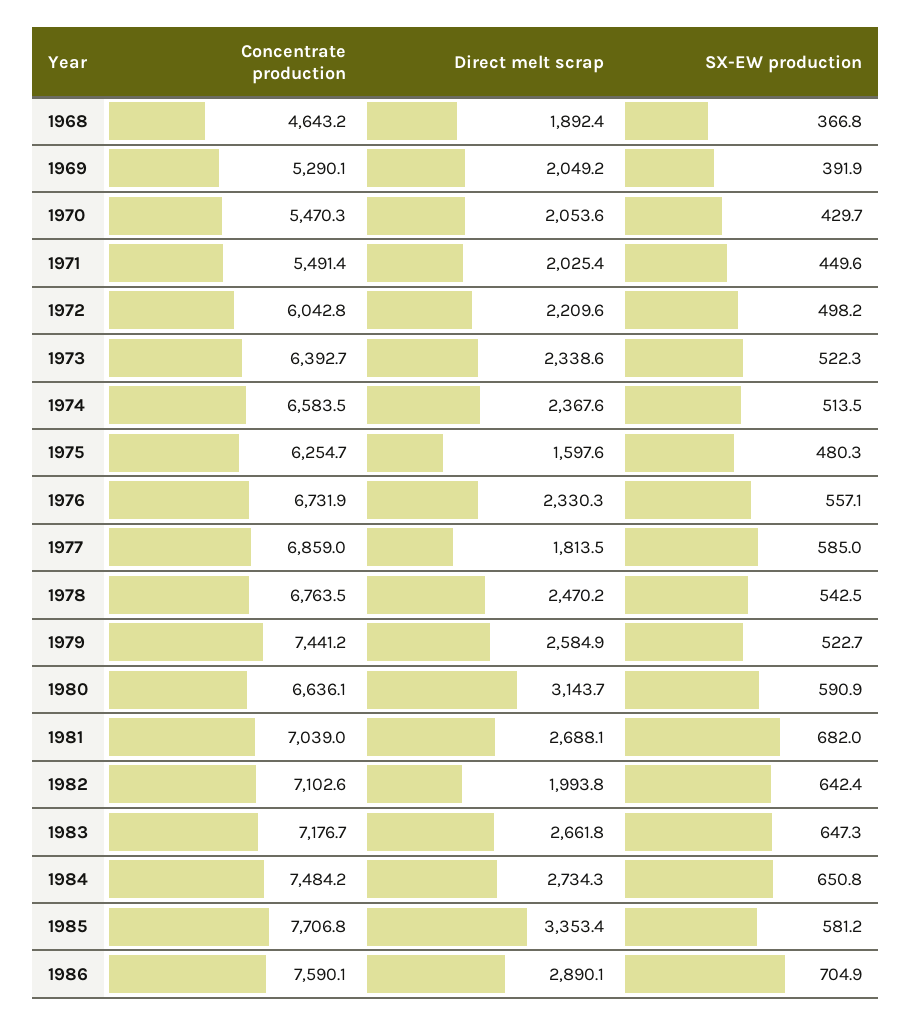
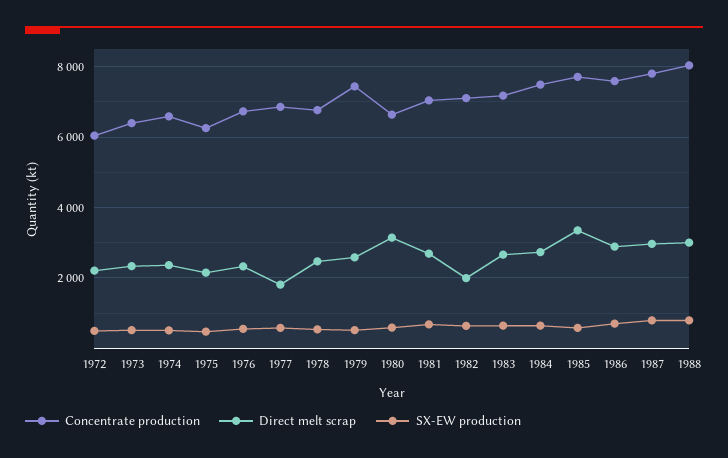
Concentrate production, 1968: 4643.2 -> none
Direct melt scrap, 1968: 1892.4 -> none
SX-EW production, 1968: 366.8 -> none
Concentrate production, 1969: 5290.1 -> none
Direct melt scrap, 1969: 2049.2 -> none
SX-EW production, 1969: 391.9 -> none
Concentrate production, 1970: 5470.3 -> none
Direct melt scrap, 1970: 2053.6 -> none
SX-EW production, 1970: 429.7 -> none
Concentrate production, 1971: 5491.4 -> none
Direct melt scrap, 1971: 2025.4 -> none
SX-EW production, 1971: 449.6 -> none
Direct melt scrap, 1975: 1597.6 -> 2200
Concentrate production, 1987: none -> 7800
Direct melt scrap, 1987: none -> 3000
SX-EW production, 1987: none -> 800
Concentrate production, 1988: none -> 8000
Direct melt scrap, 1988: none -> 3000
SX-EW production, 1988: none -> 800

